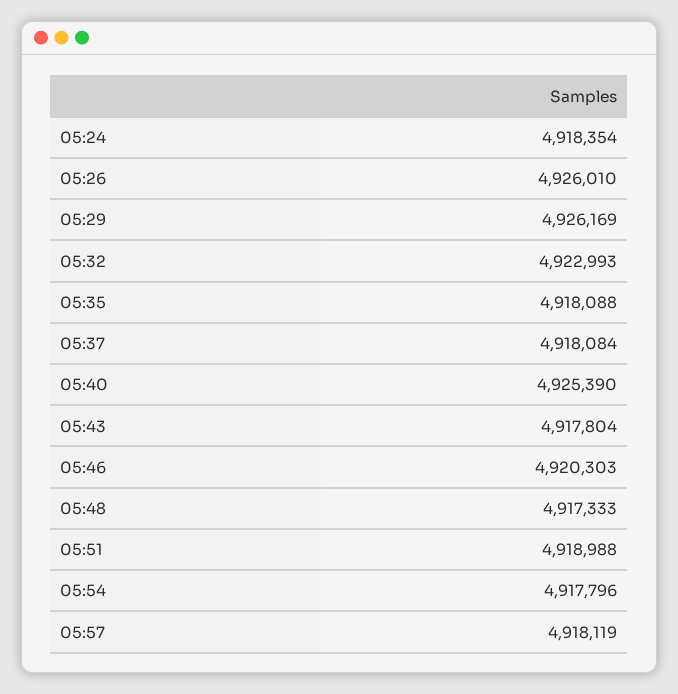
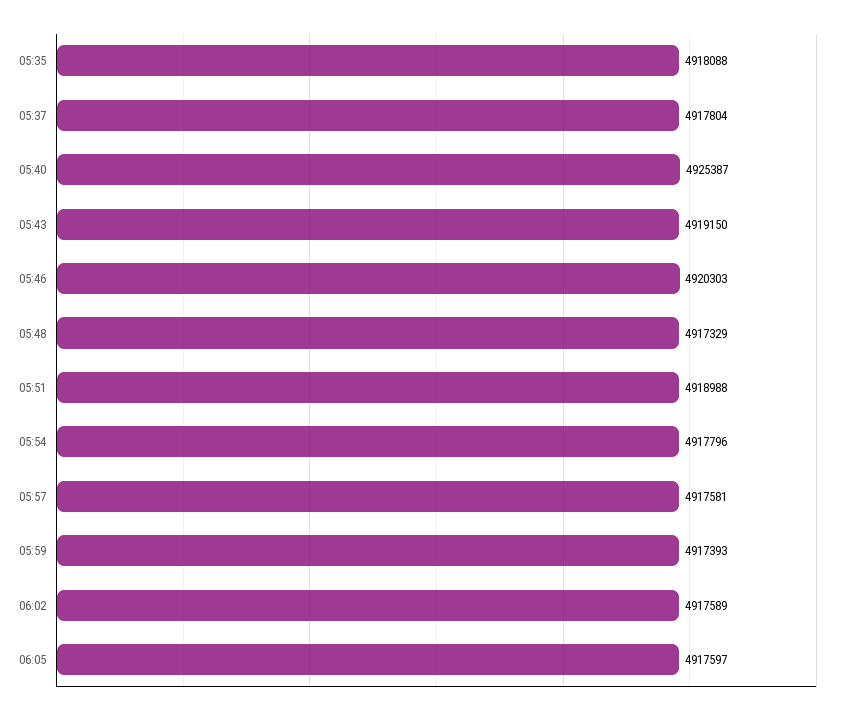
05:24: 4918354 -> none
05:26: 4926010 -> none
05:29: 4926169 -> none
05:32: 4922993 -> none
05:37: 4918084 -> 4917804
05:40: 4925390 -> 4925387
05:43: 4917804 -> 4919150
05:48: 4917333 -> 4917329
05:57: 4918119 -> 4917581
05:59: none -> 4917393
06:02: none -> 4917589
06:05: none -> 4917597

